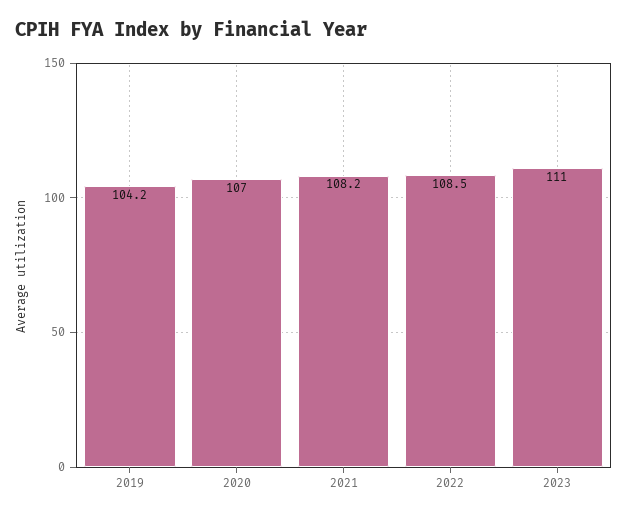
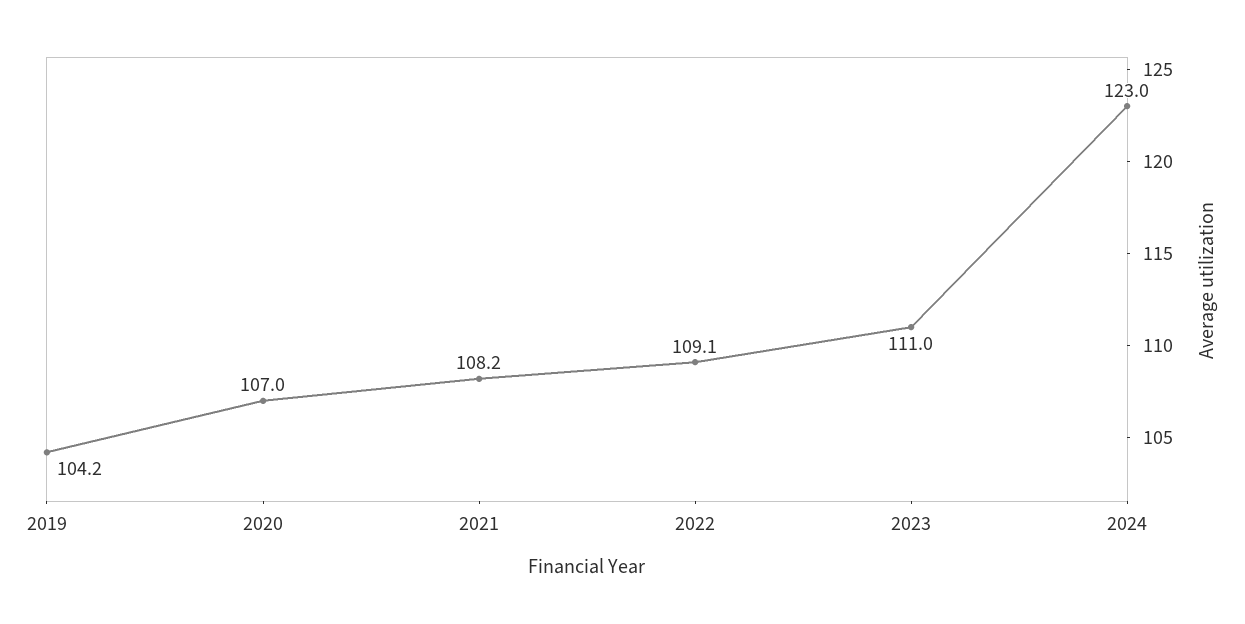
2022: 108.5 -> 109.1
2024: none -> 123

